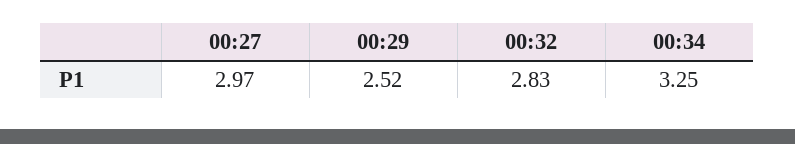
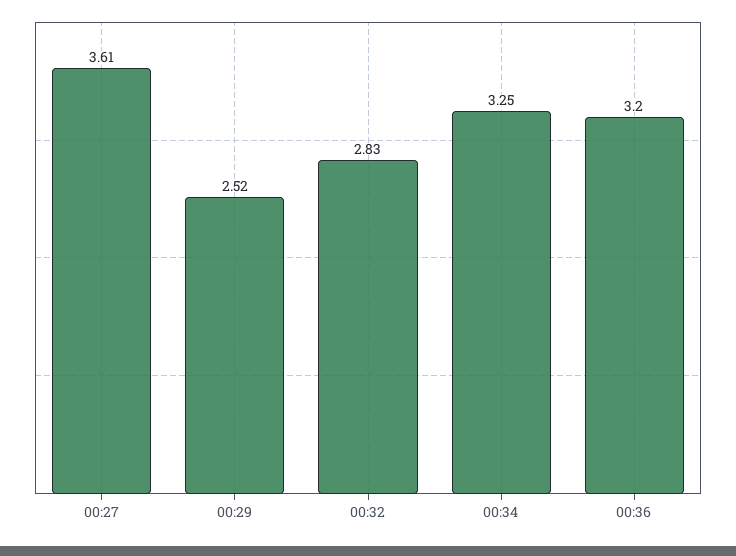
00:27: 2.97 -> 3.61
00:36: none -> 3.2

